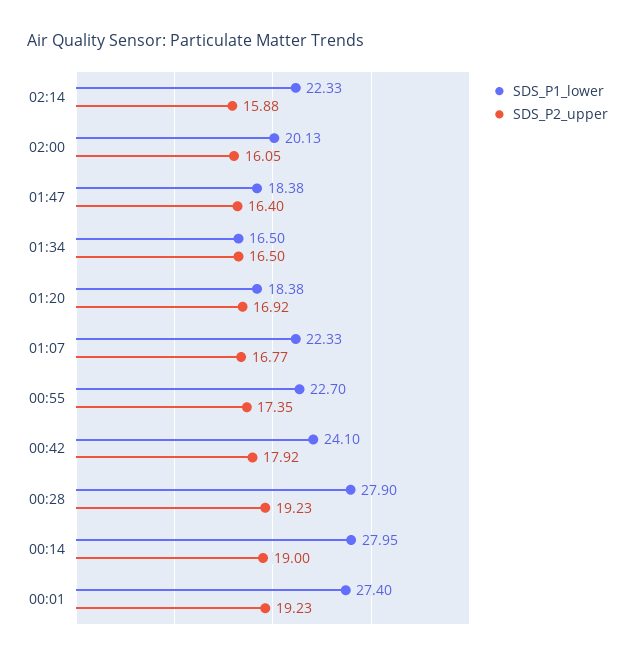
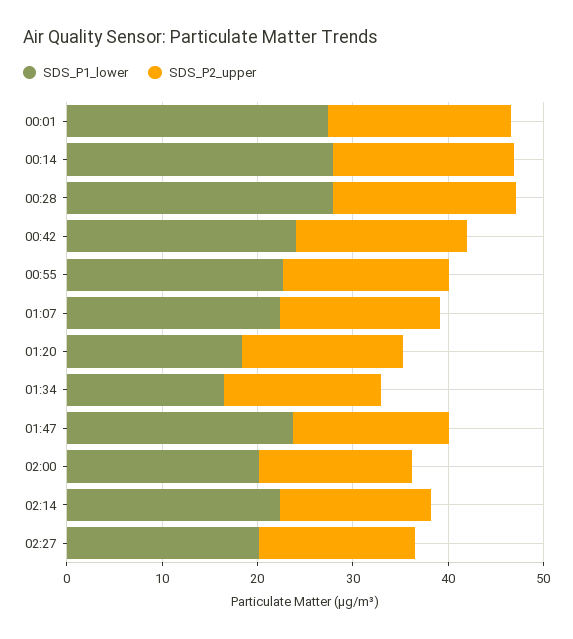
SDS_P1_lower, 01:47: 18.38 -> 24
SDS_P1_lower, 02:27: none -> 20
SDS_P2_upper, 02:27: none -> 16

